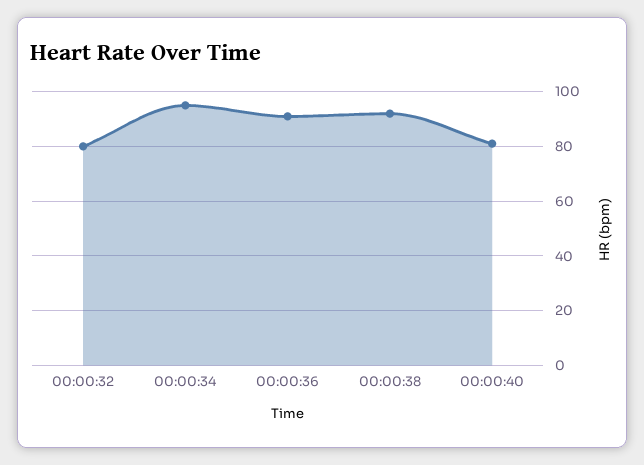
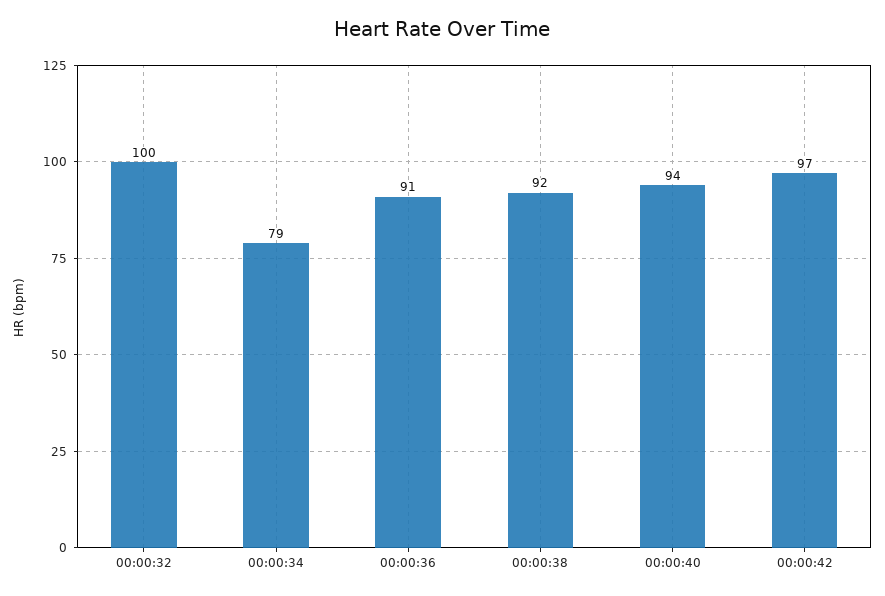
00:00:32: 80 -> 100
00:00:34: 95 -> 79
00:00:40: 80 -> 94
00:00:42: none -> 97

